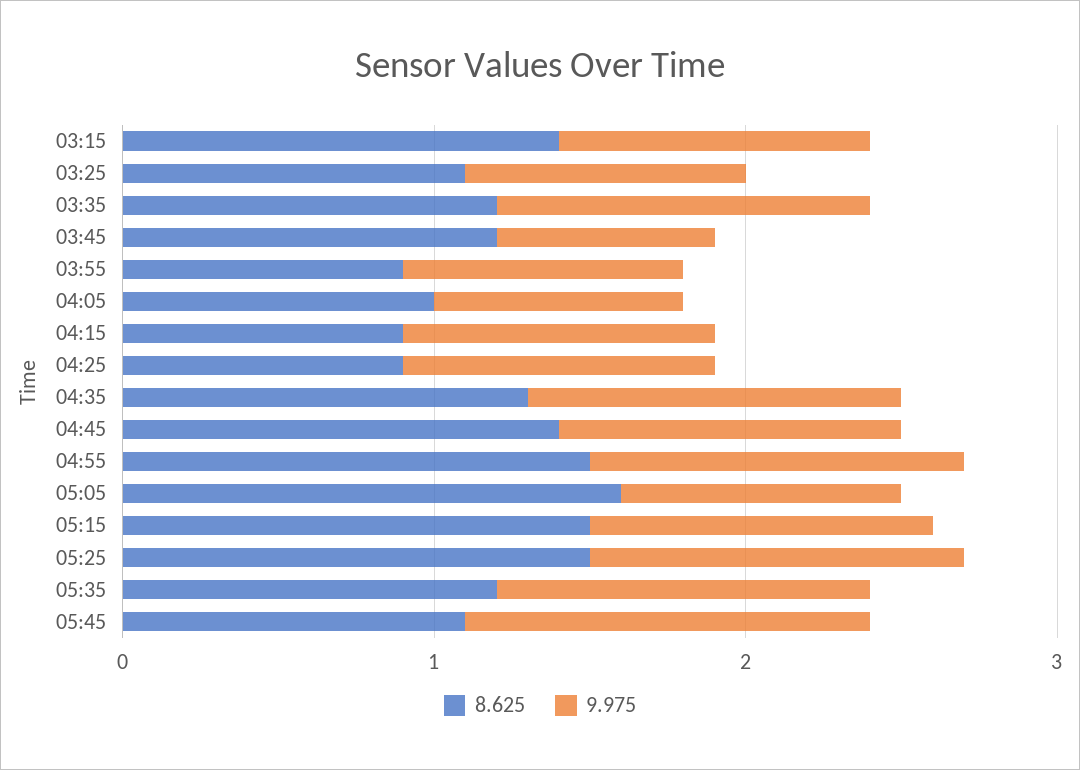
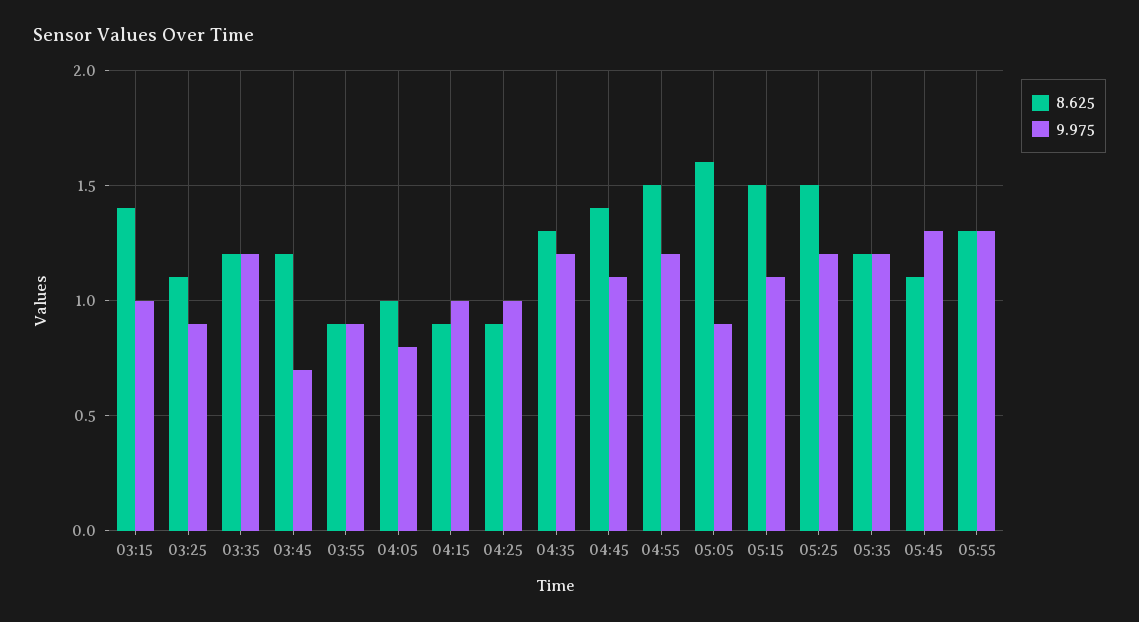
8.625, 05:55: none -> 1.3
9.975, 05:55: none -> 1.3

